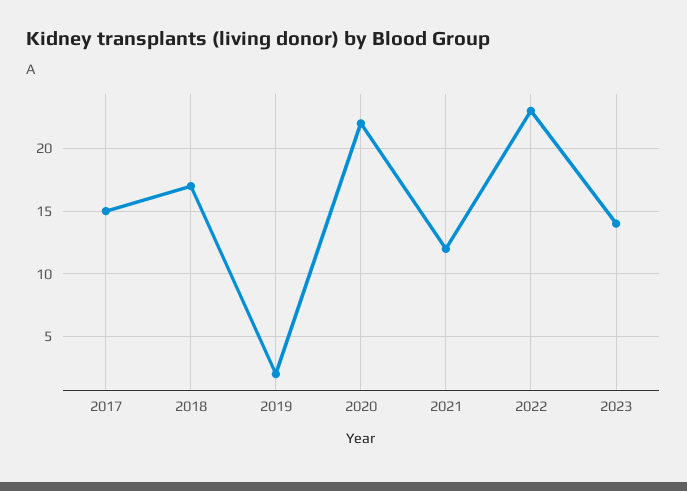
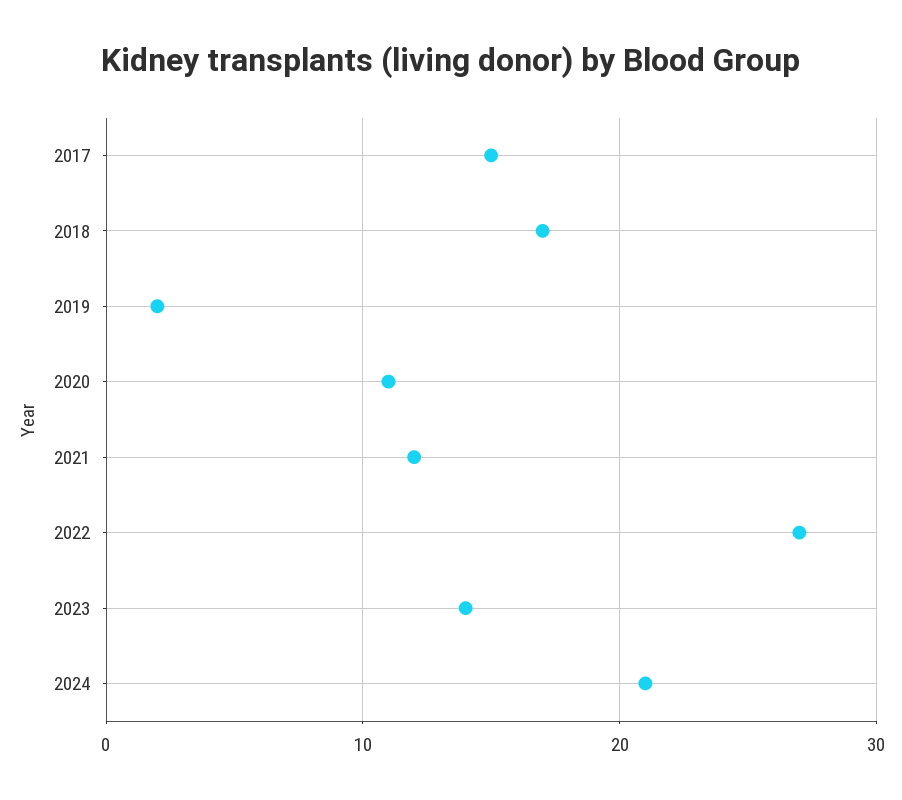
2020: 22 -> 11
2022: 23 -> 27
2024: none -> 21

